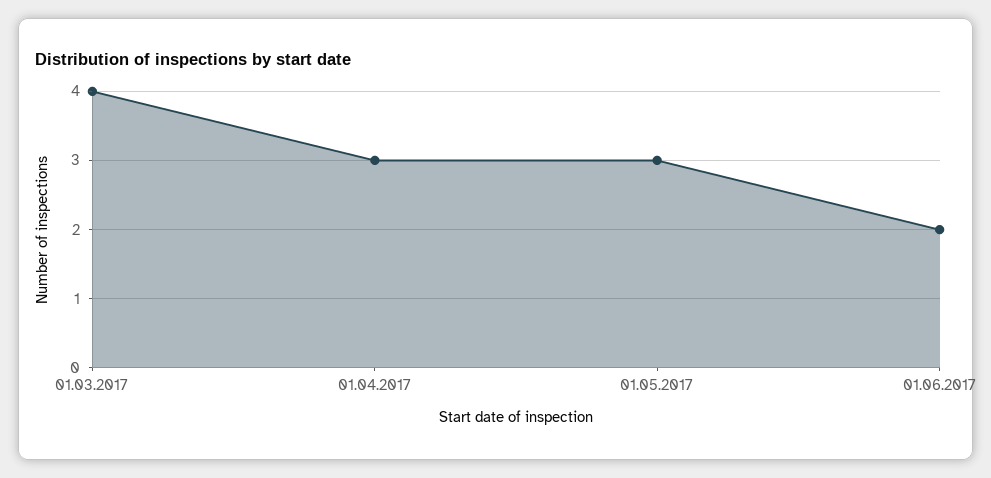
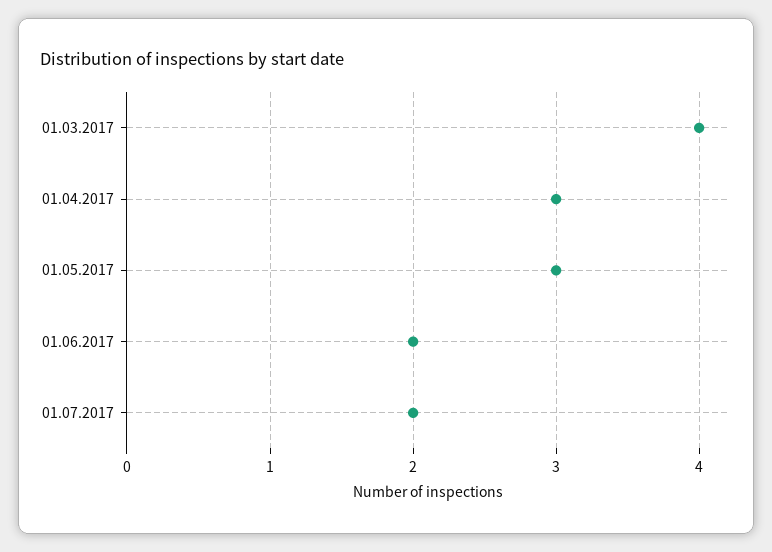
01.07.2017: none -> 2

